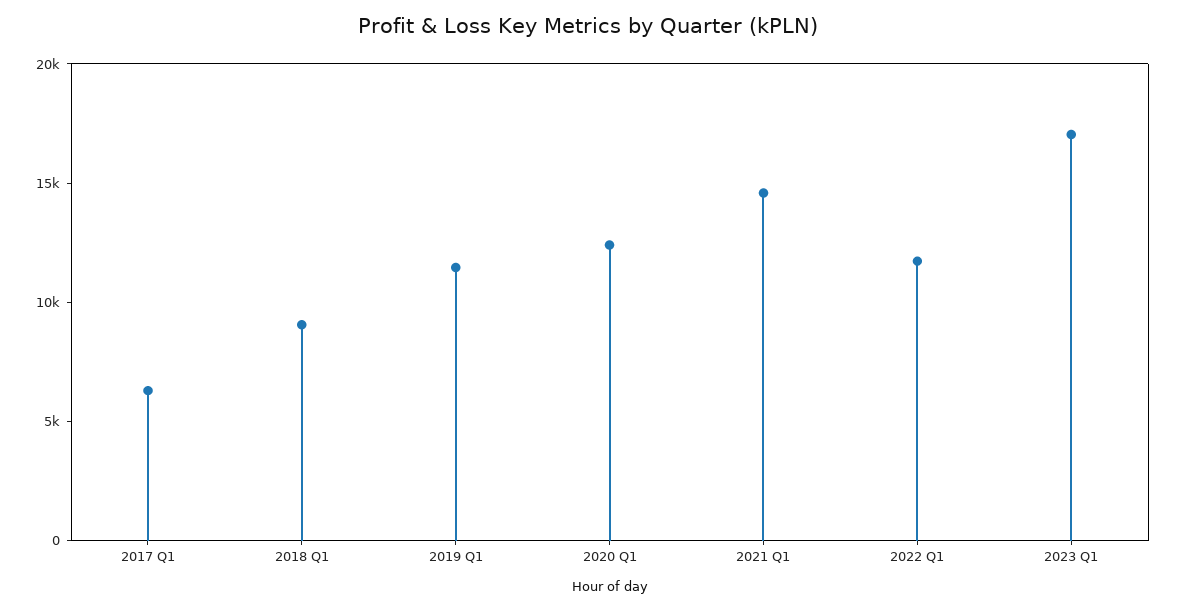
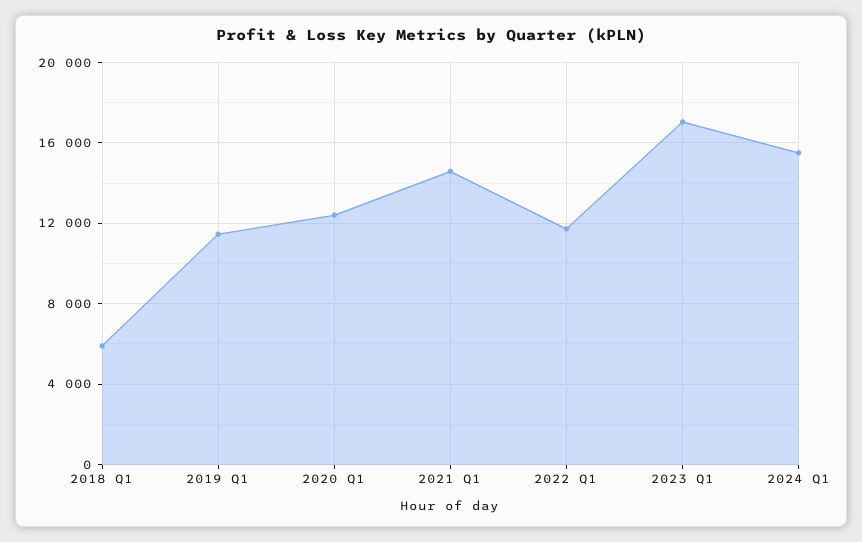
2017 Q1: 6000 -> none
2018 Q1: 9000 -> 6000
2024 Q1: none -> 15500

